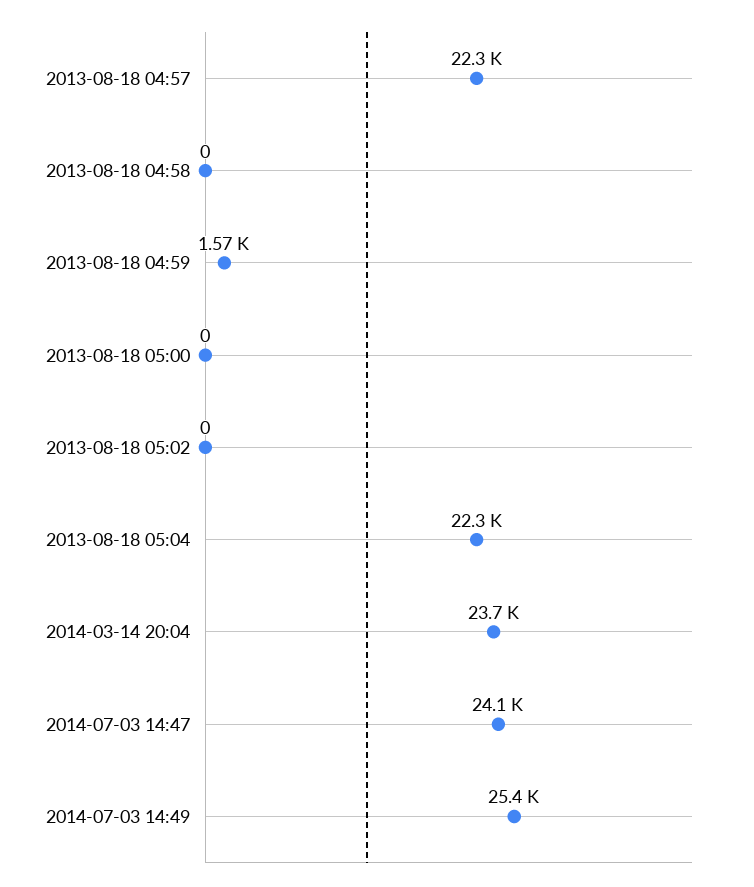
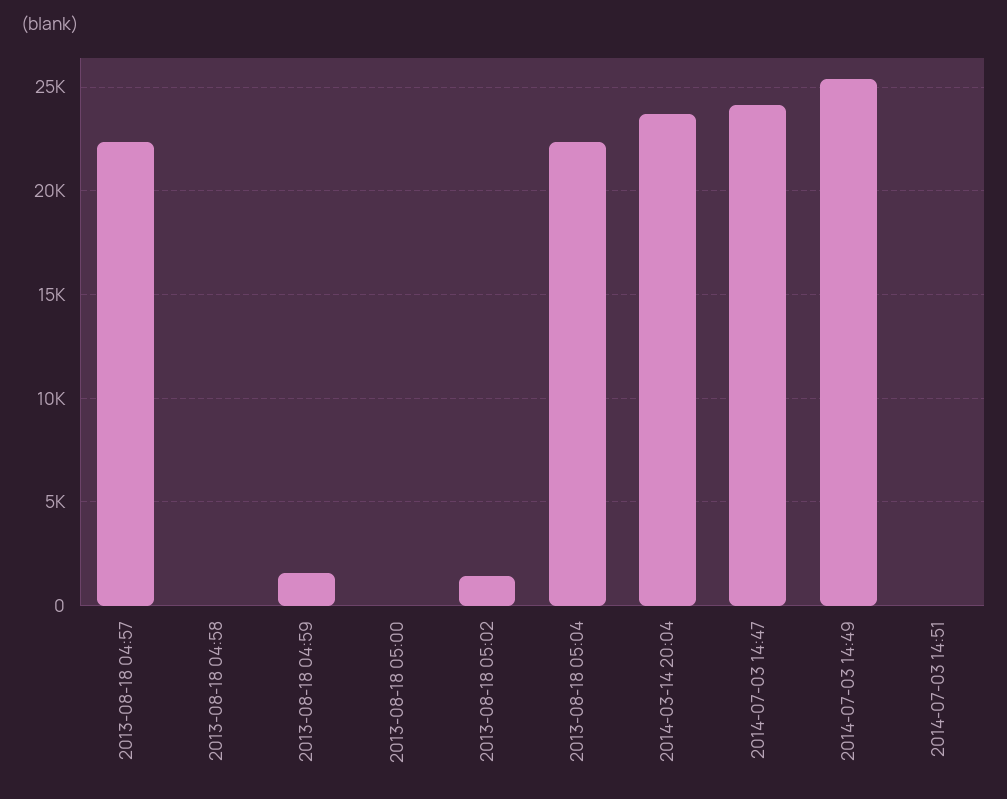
2013-08-18 05:02: 0 -> 1500
2014-07-03 14:51: none -> 0

